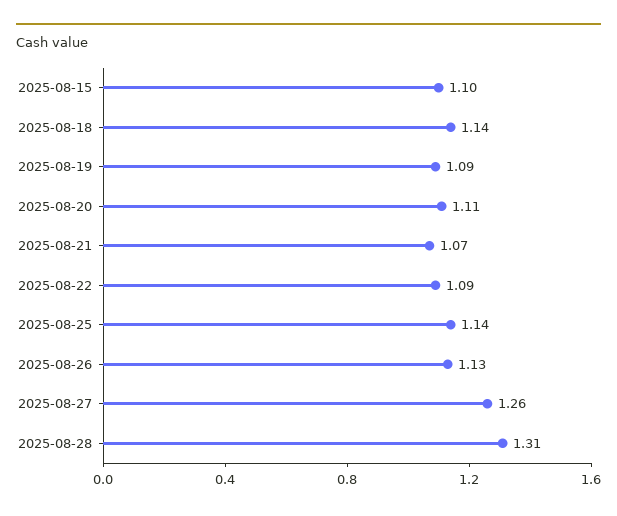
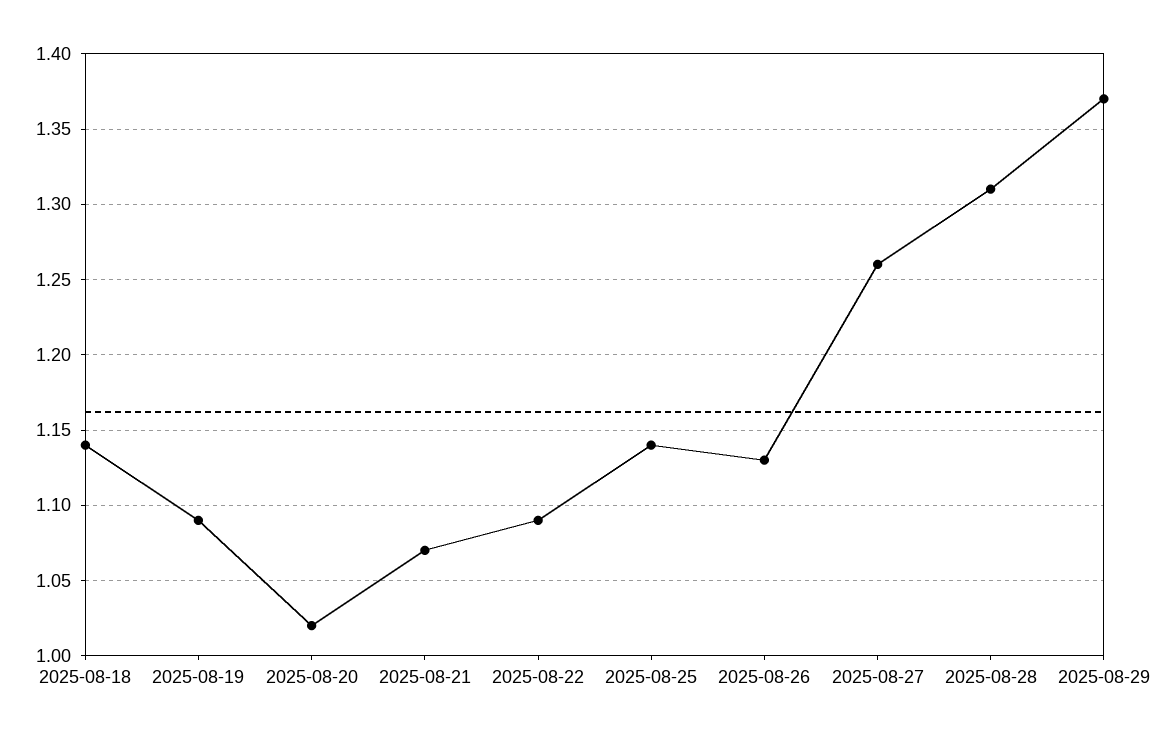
2025-08-15: 1.1 -> none
2025-08-20: 1.11 -> 1.02
2025-08-29: none -> 1.37

